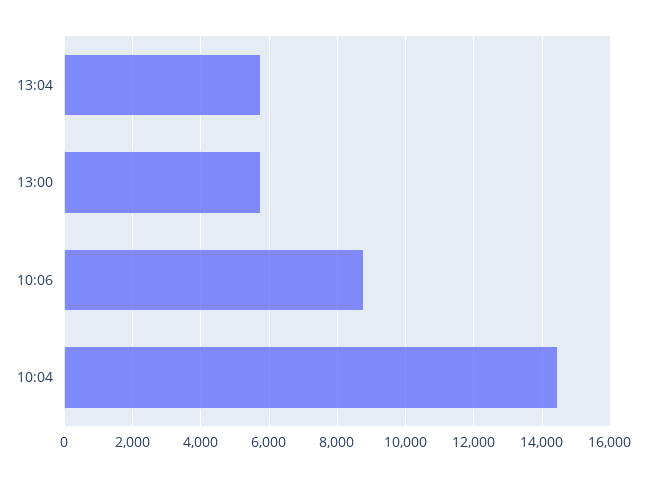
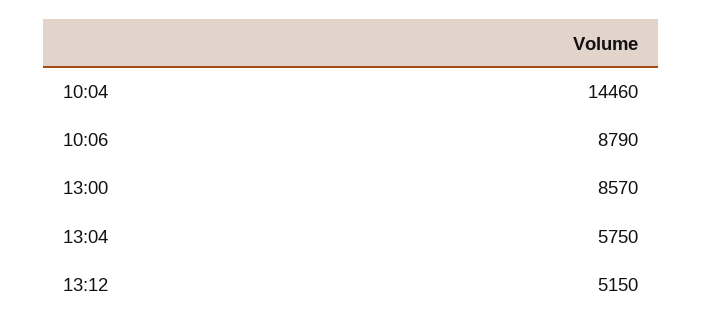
13:00: 5800 -> 8570
13:12: none -> 5150

